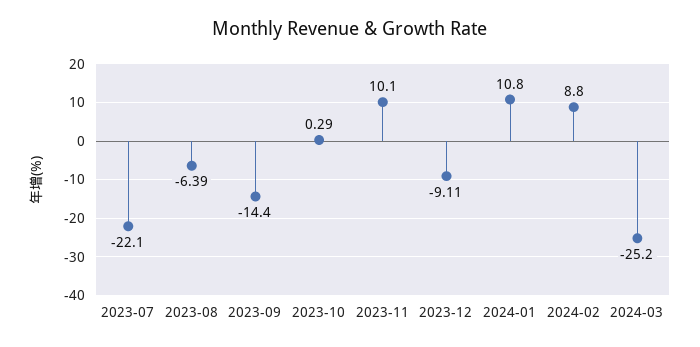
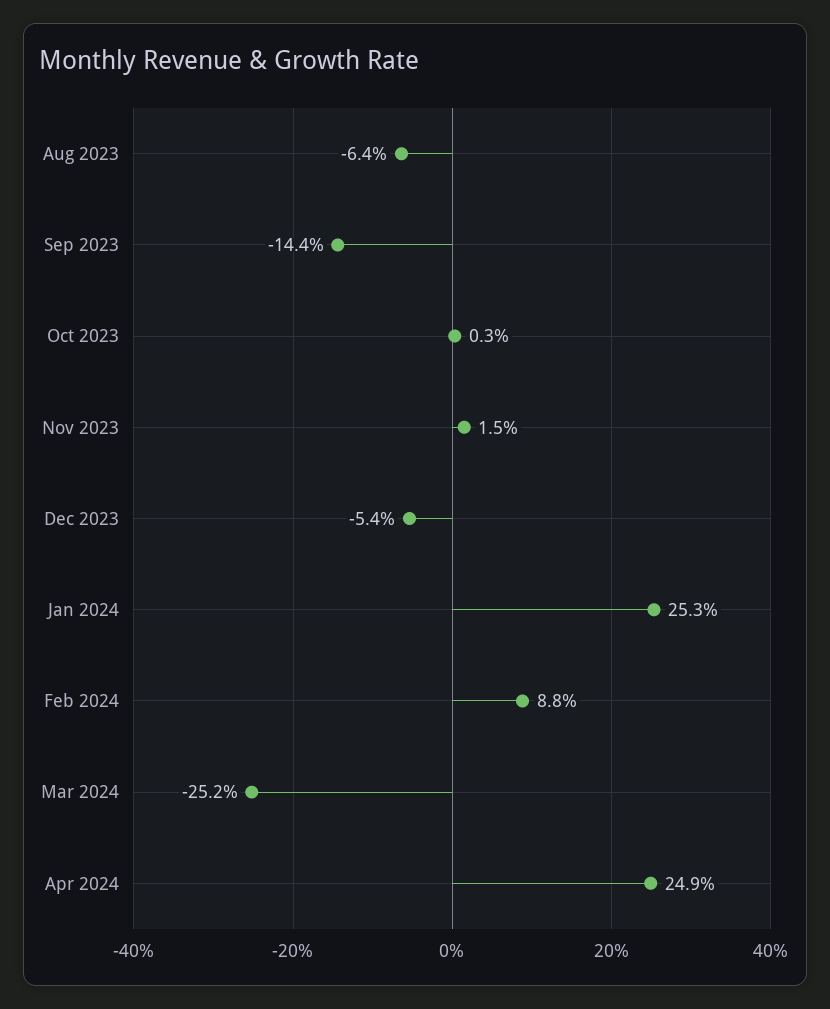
2023-07: -22.1 -> none
2023-11: 10.1 -> 1.5
2023-12: -9.11 -> -5.4
2024-01: 10.8 -> 25.3
Apr 2024: none -> 24.9

